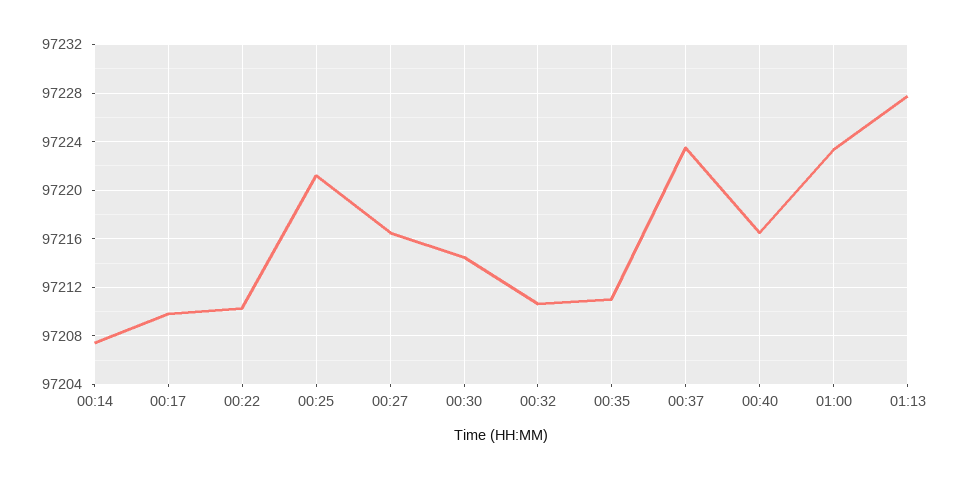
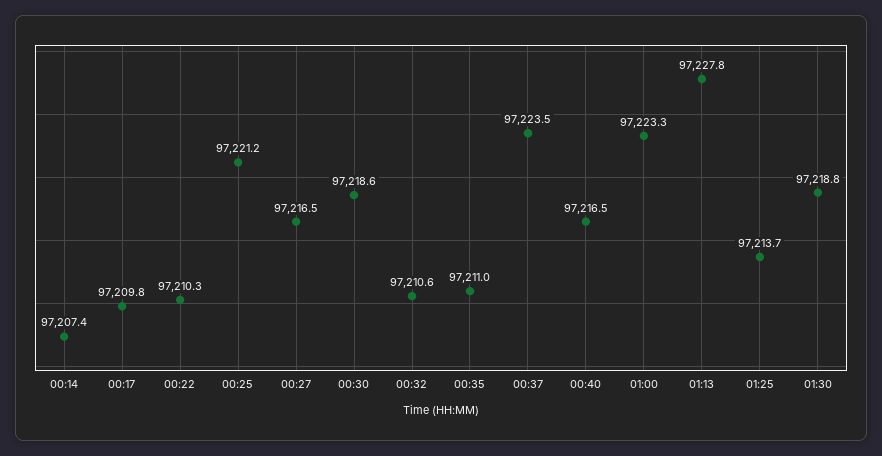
00:30: 97214.5 -> 97218.6
01:25: none -> 97213.7
01:30: none -> 97218.8

